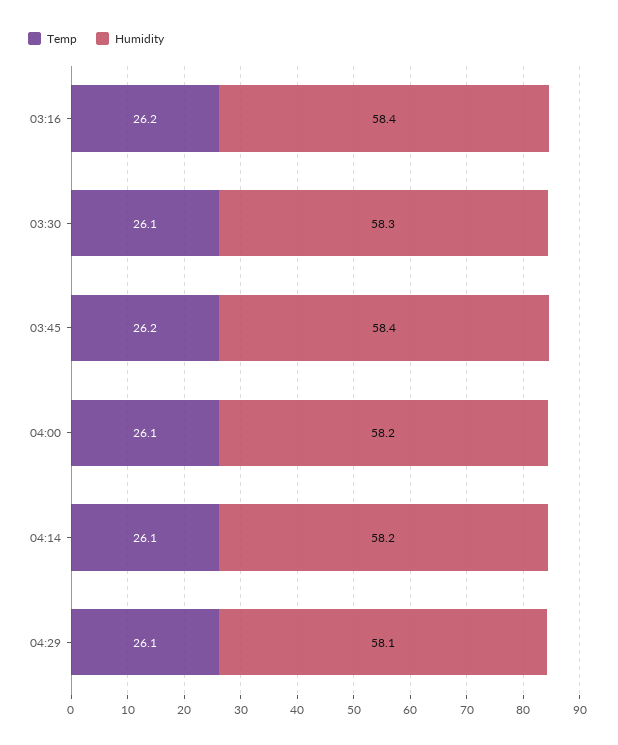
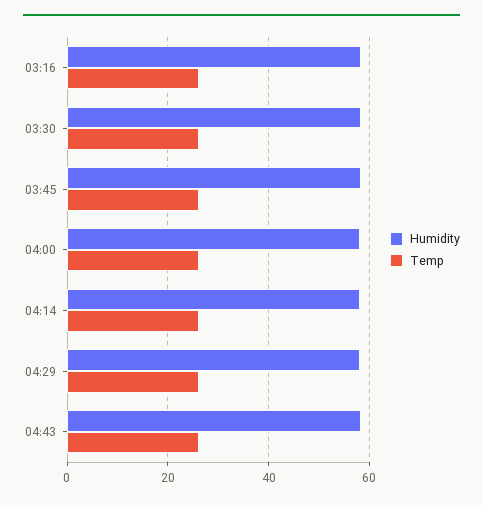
Humidity, 04:43: none -> 58
Temp, 04:43: none -> 26

